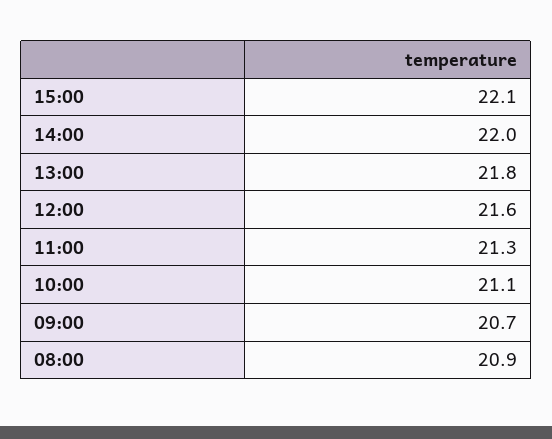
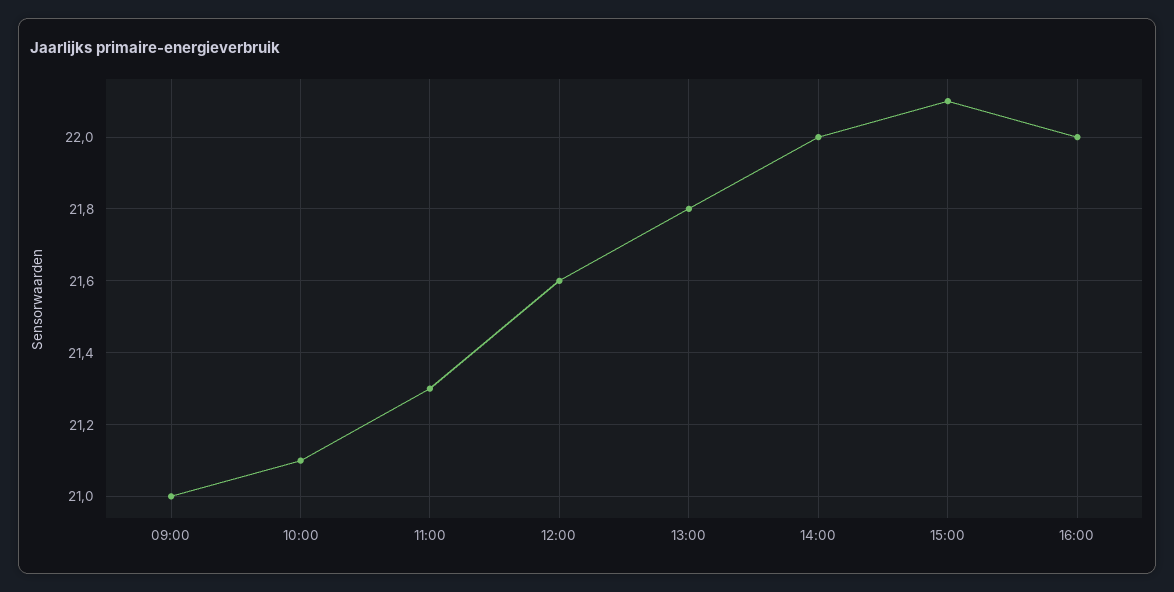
09:00: 20.7 -> 21
08:00: 20.9 -> none
16:00: none -> 22

